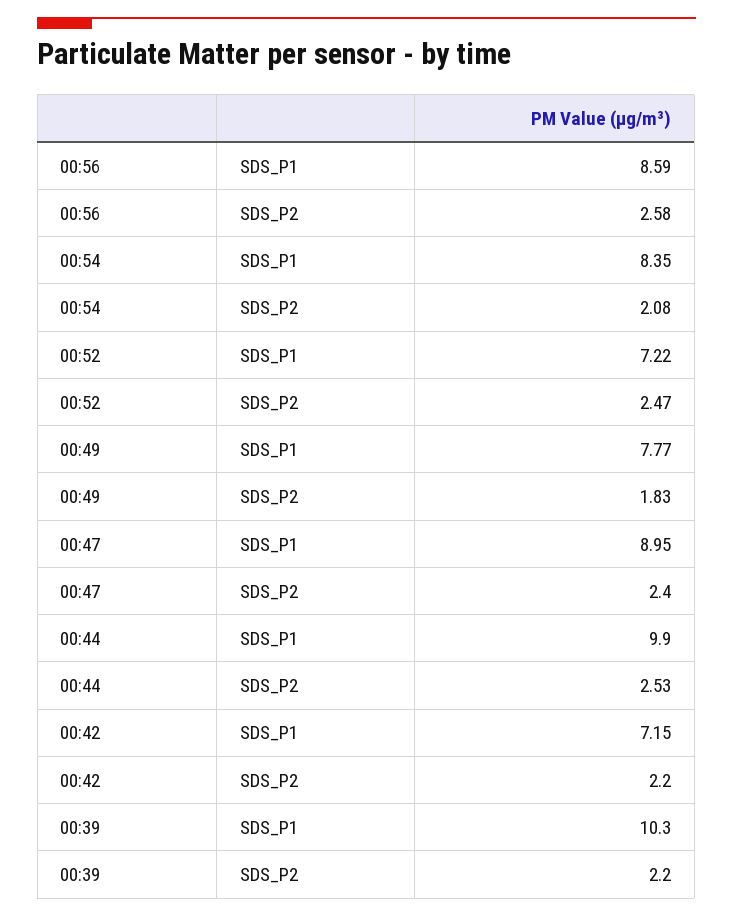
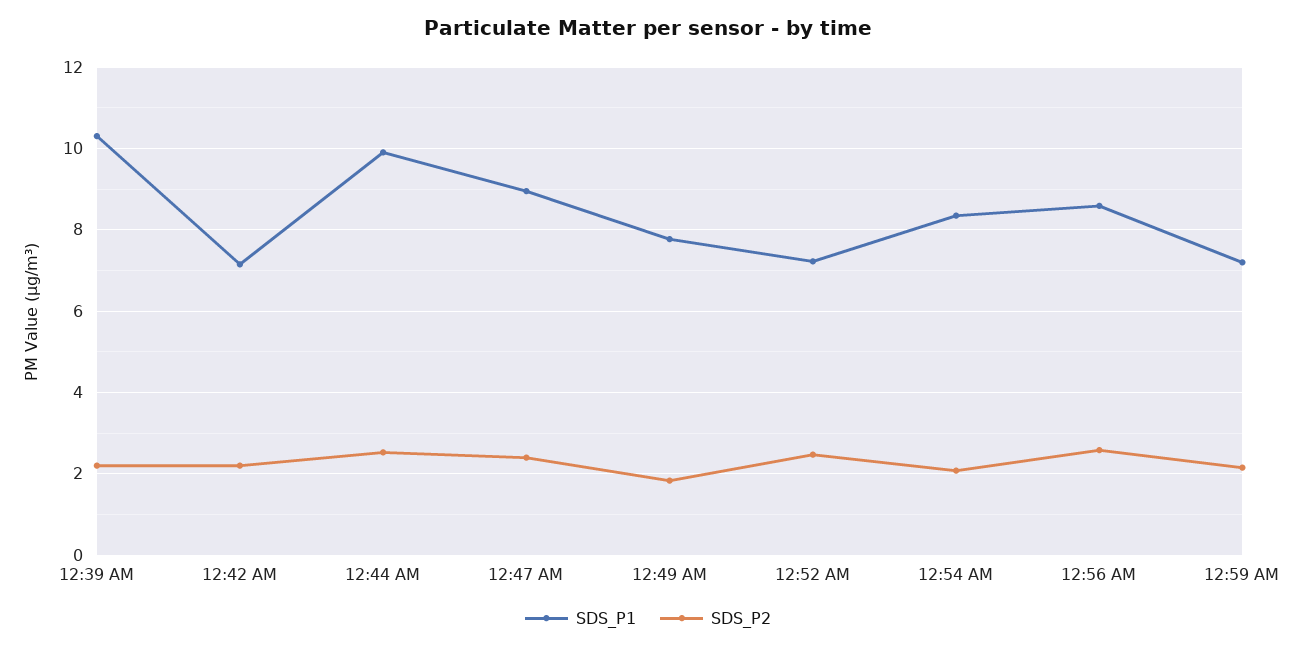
SDS_P1, 12:59 AM: none -> 7.2
SDS_P2, 12:59 AM: none -> 2.2

